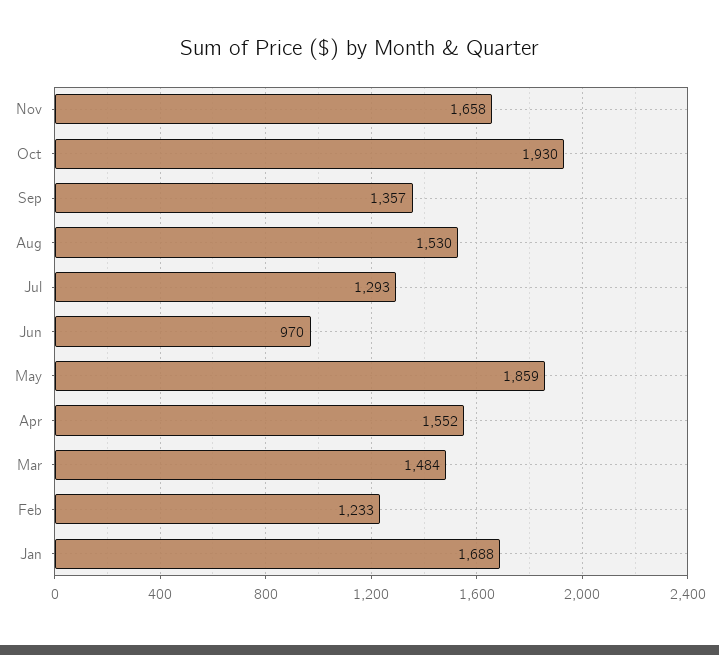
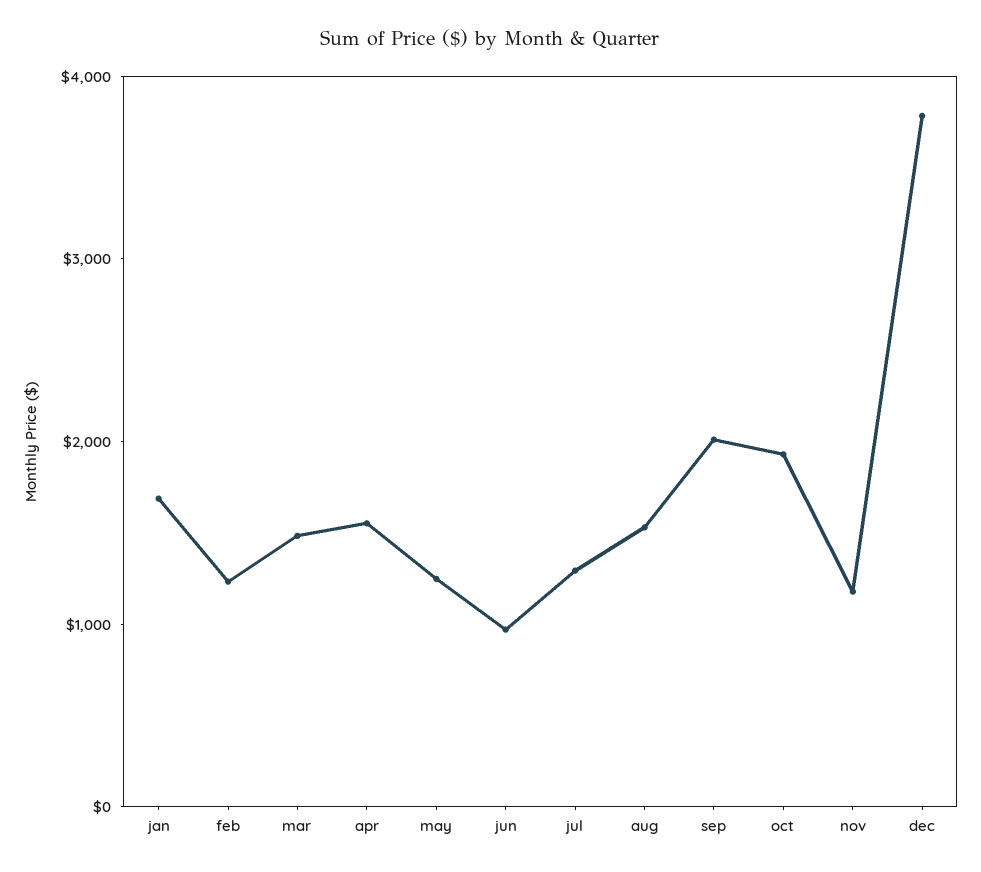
Nov: 1658 -> 1200
Sep: 1357 -> 2000
May: 1859 -> 1200
dec: none -> 3800

